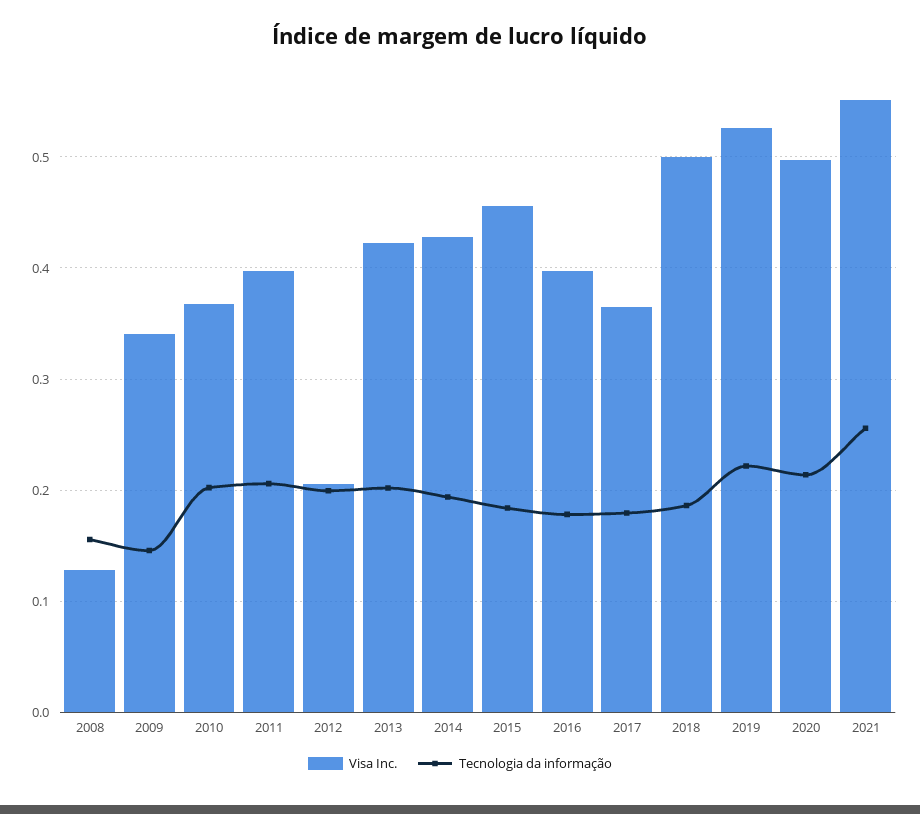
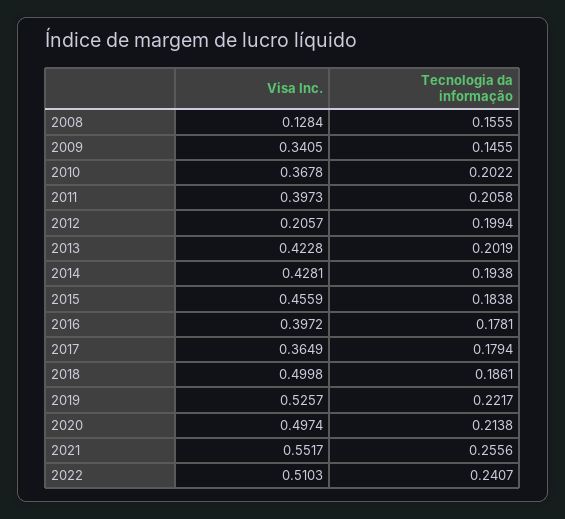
Visa Inc., 2022: none -> 0.5103
Tecnologia da informação, 2022: none -> 0.2407

